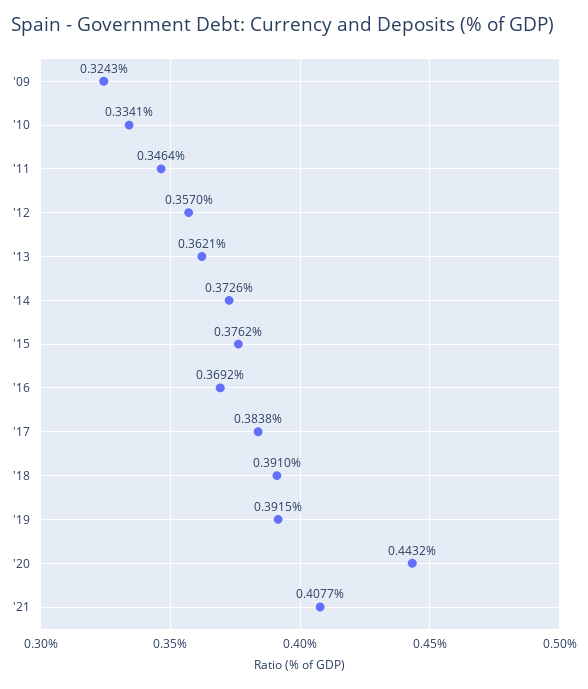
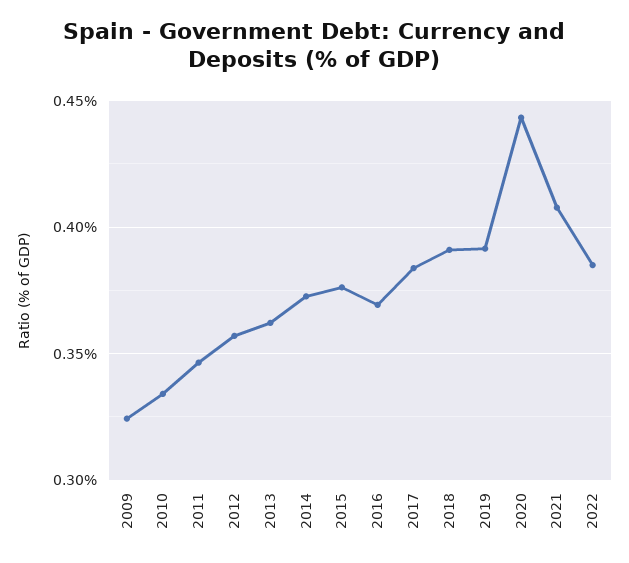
2022: none -> 0.385

